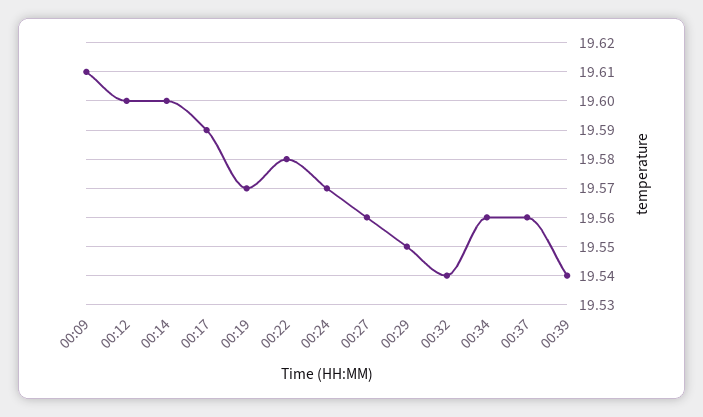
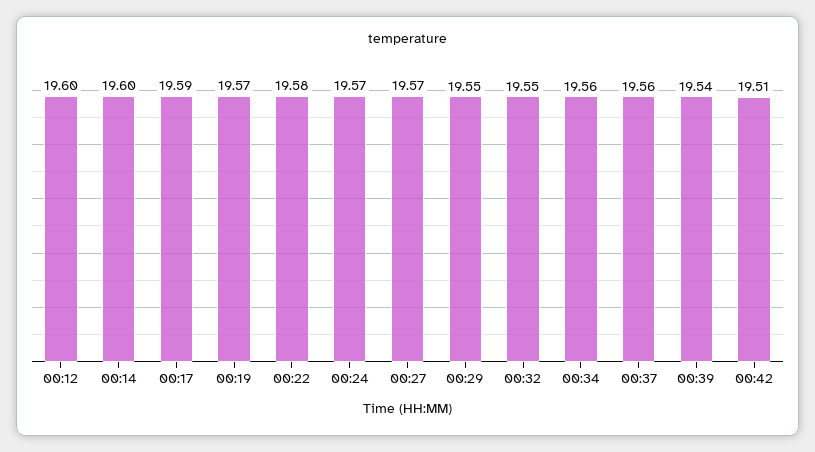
00:09: 19.61 -> none
00:27: 19.56 -> 19.57
00:32: 19.54 -> 19.55
00:42: none -> 19.51

